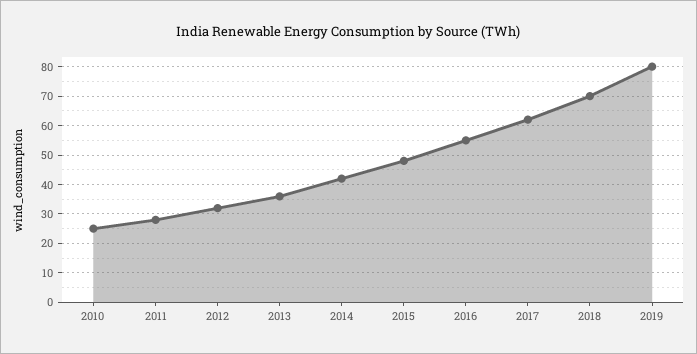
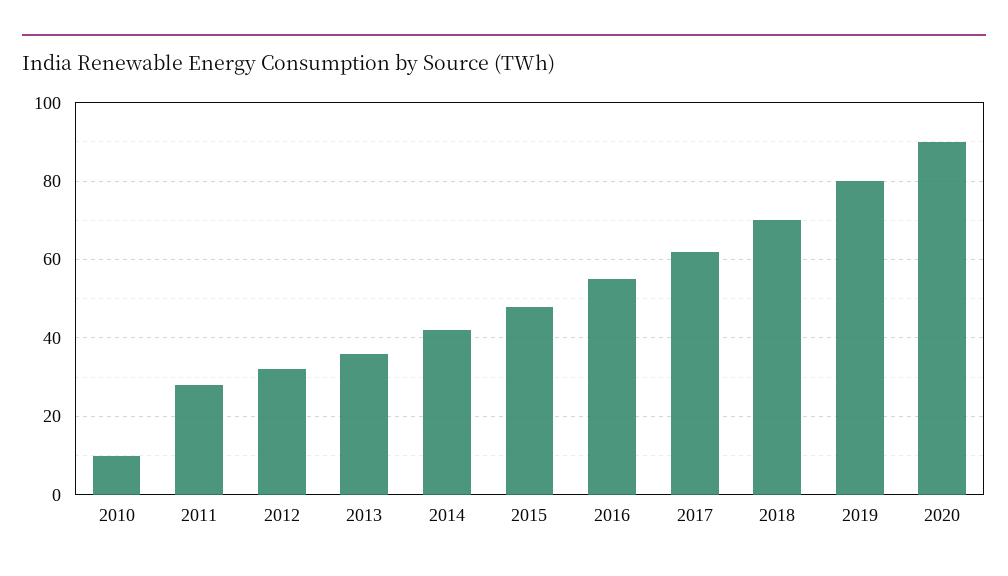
2010: 25 -> 10
2020: none -> 90

